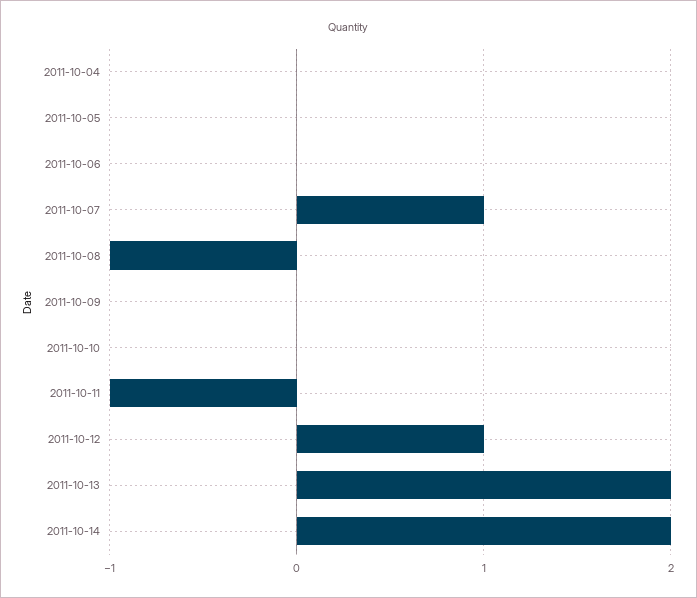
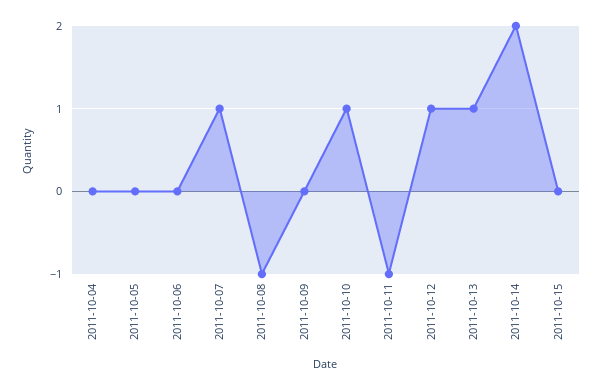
2011-10-10: 0 -> 1
2011-10-13: 2 -> 1
2011-10-15: none -> 0

